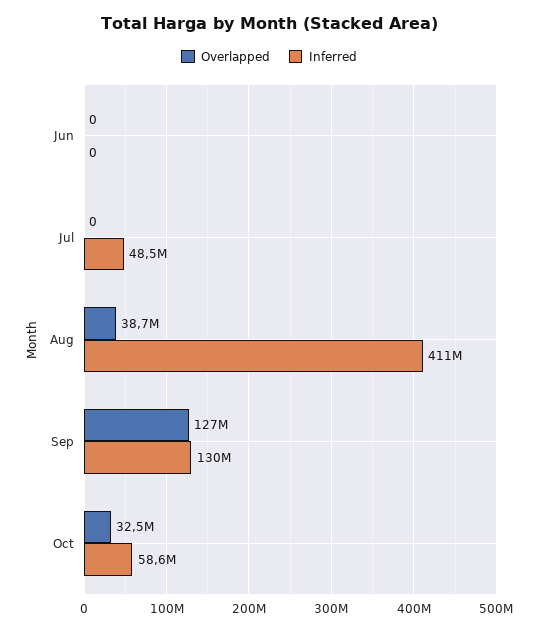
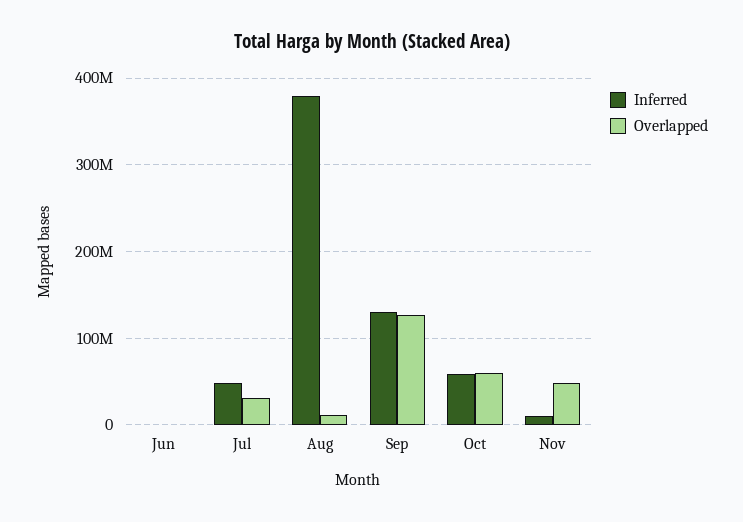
Overlapped, Jul: 0 -> 30000000
Overlapped, Aug: 38700000 -> 10000000
Inferred, Aug: 411000000 -> 380000000
Overlapped, Oct: 32500000 -> 60000000
Inferred, Nov: none -> 10000000
Overlapped, Nov: none -> 50000000

